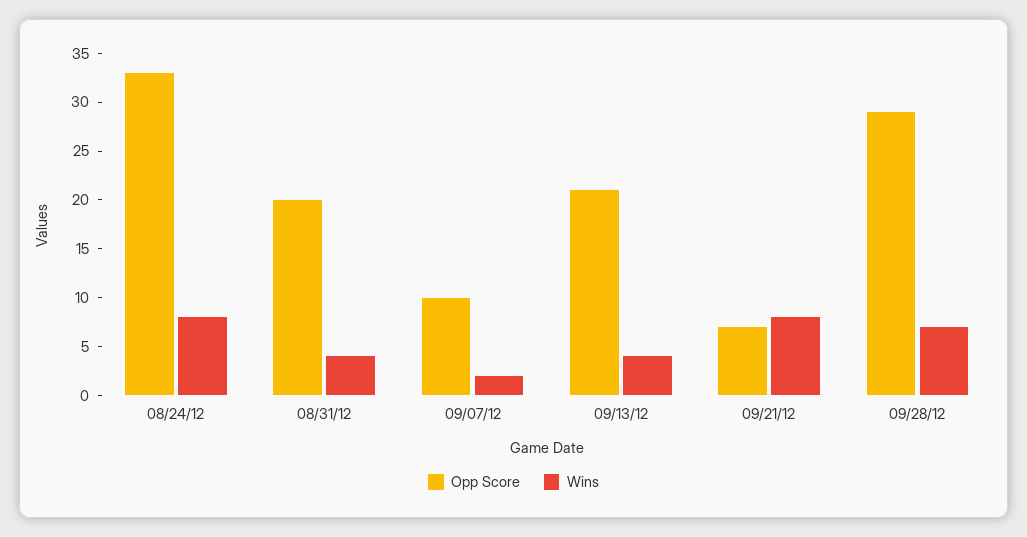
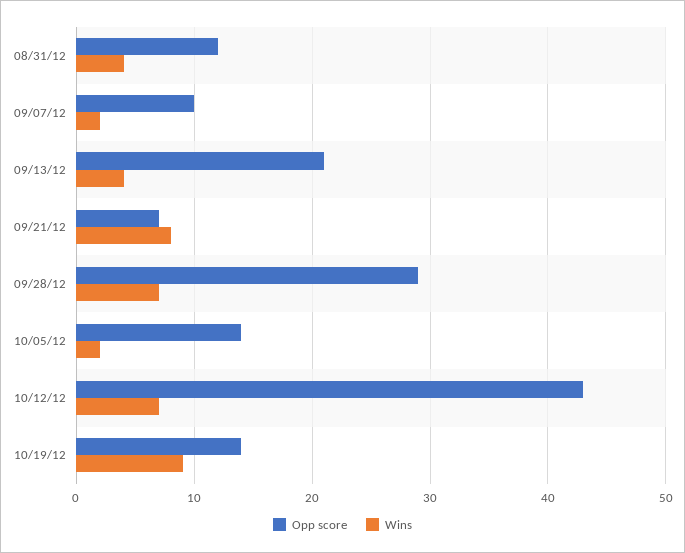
Opp Score, 08/24/12: 33 -> none
Wins, 08/24/12: 8 -> none
Opp Score, 08/31/12: 20 -> 12
Opp Score, 10/05/12: none -> 14
Wins, 10/05/12: none -> 2
Opp Score, 10/12/12: none -> 43
Wins, 10/12/12: none -> 7
Opp Score, 10/19/12: none -> 14
Wins, 10/19/12: none -> 9

